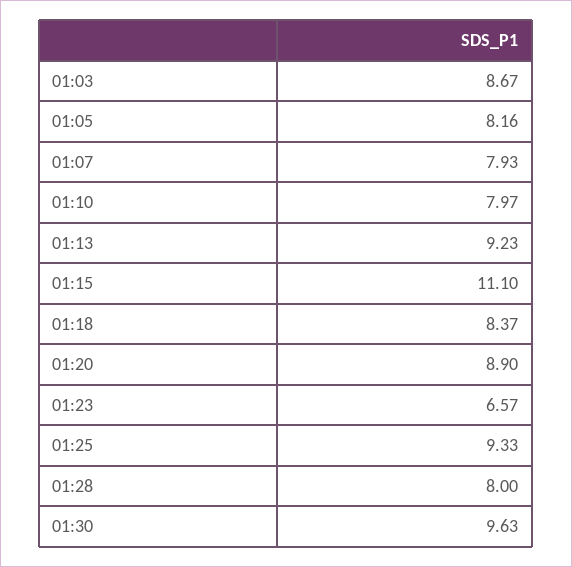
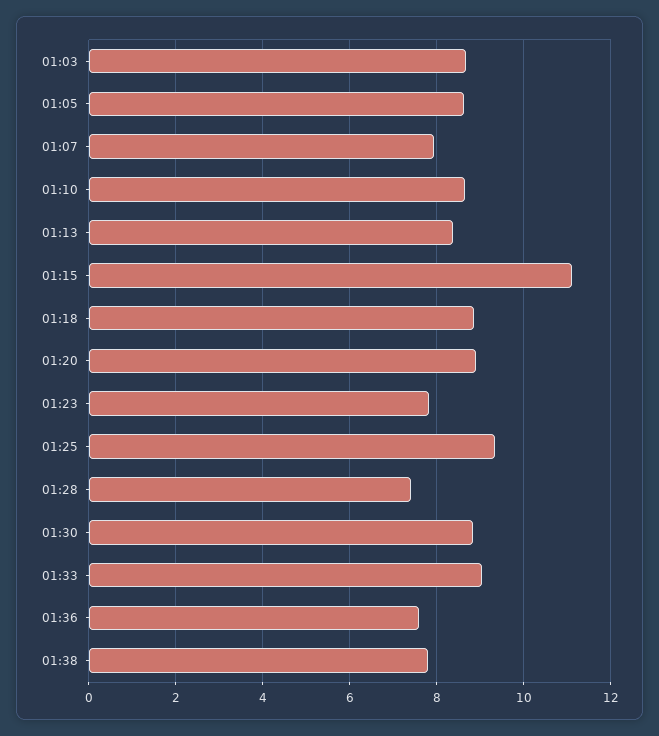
01:05: 8.16 -> 8.6
01:10: 7.97 -> 8.6
01:13: 9.23 -> 8.4
01:18: 8.37 -> 8.8
01:23: 6.57 -> 7.8
01:28: 8 -> 7.4
01:30: 9.63 -> 8.8
01:33: none -> 9
01:36: none -> 7.6
01:38: none -> 7.8

